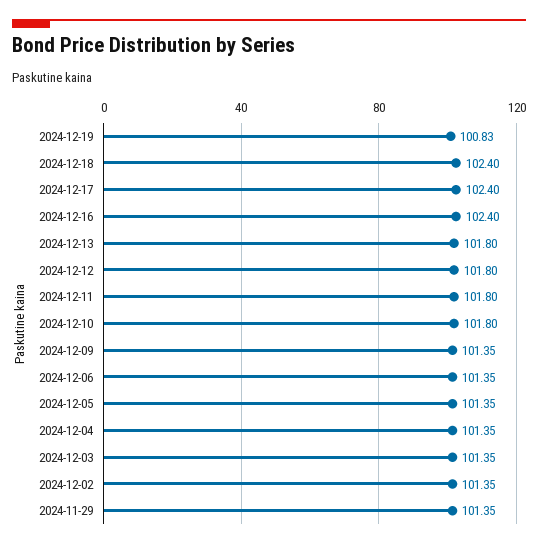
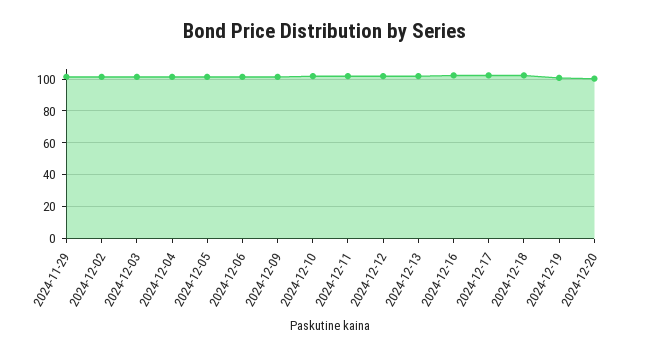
2024-12-20: none -> 100

